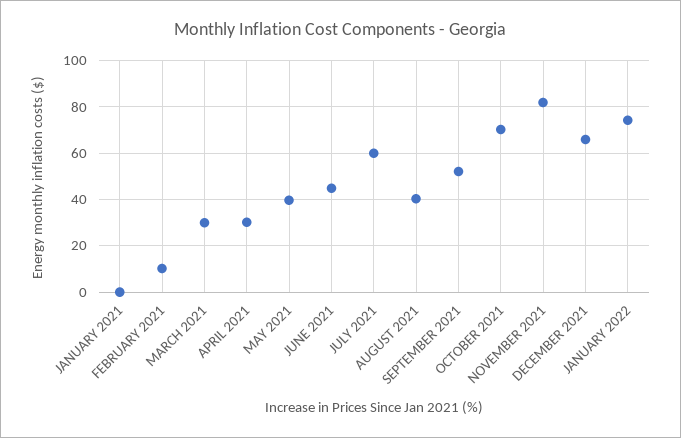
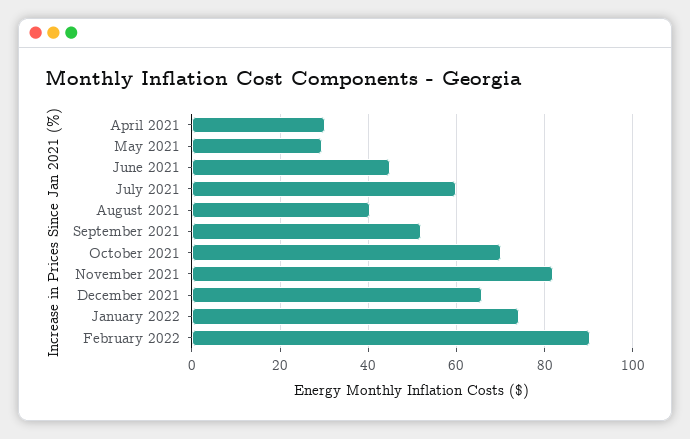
JANUARY 2021: 0 -> none
FEBRUARY 2021: 10 -> none
MARCH 2021: 30 -> none
MAY 2021: 40 -> 30
February 2022: none -> 90

